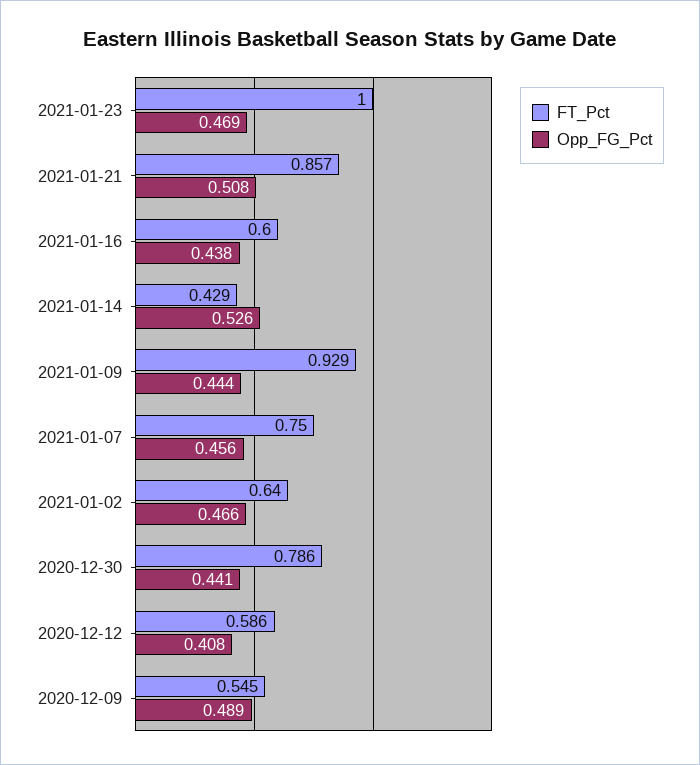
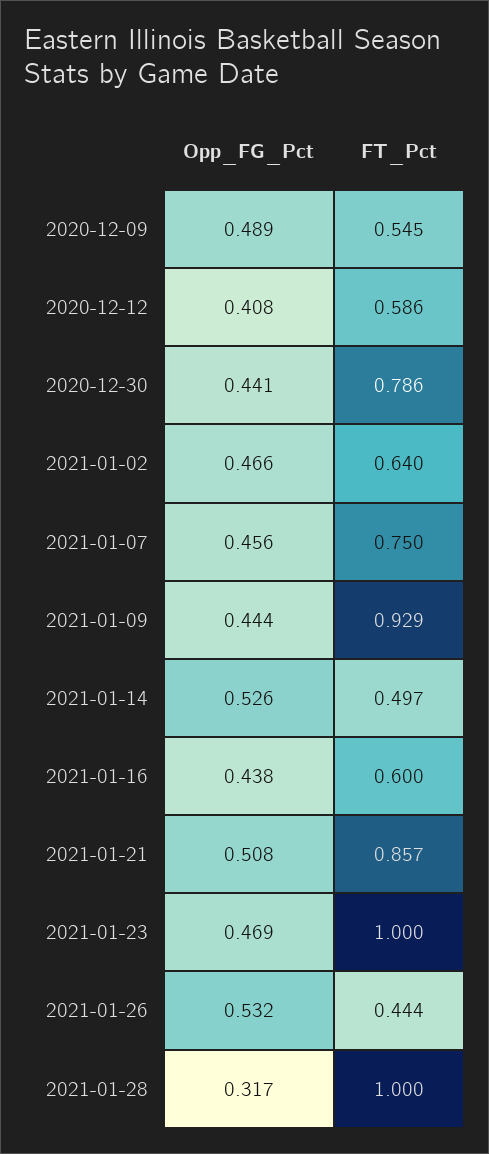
FT_Pct, 2021-01-14: 0.429 -> 0.497
Opp_FG_Pct, 2021-01-26: none -> 0.532
FT_Pct, 2021-01-26: none -> 0.444
Opp_FG_Pct, 2021-01-28: none -> 0.317
FT_Pct, 2021-01-28: none -> 1

